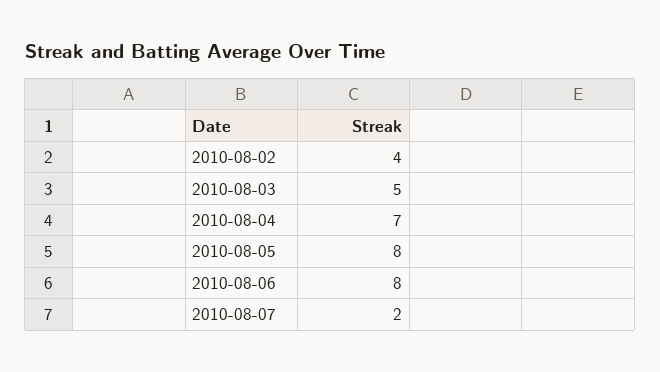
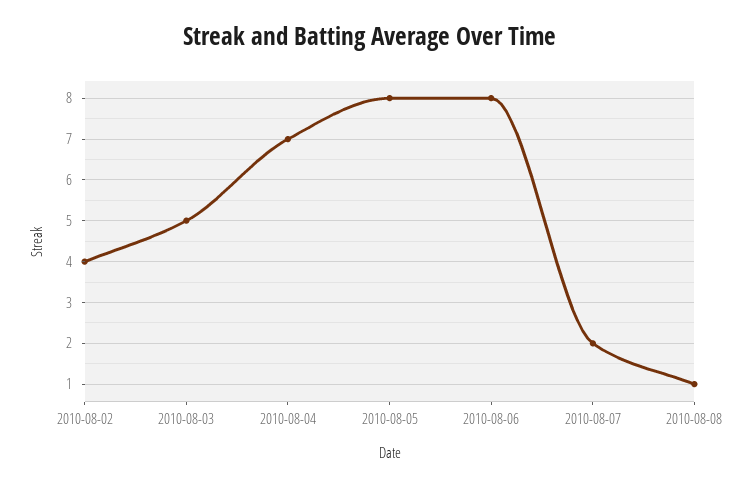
2010-08-08: none -> 1

